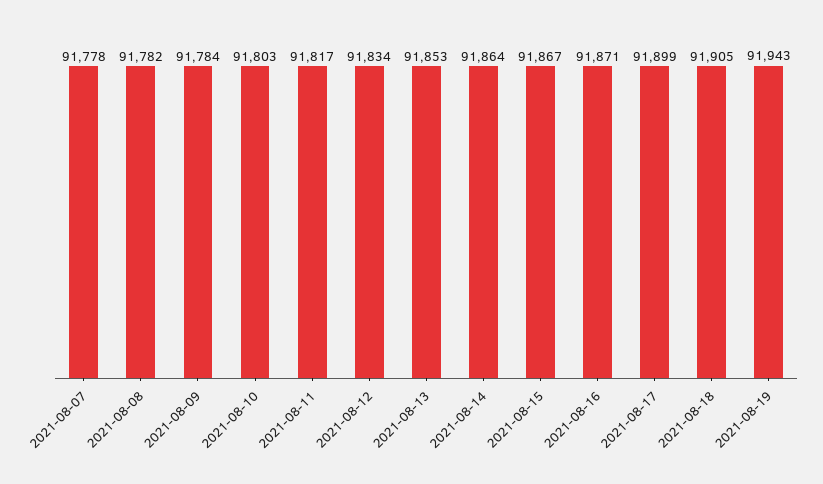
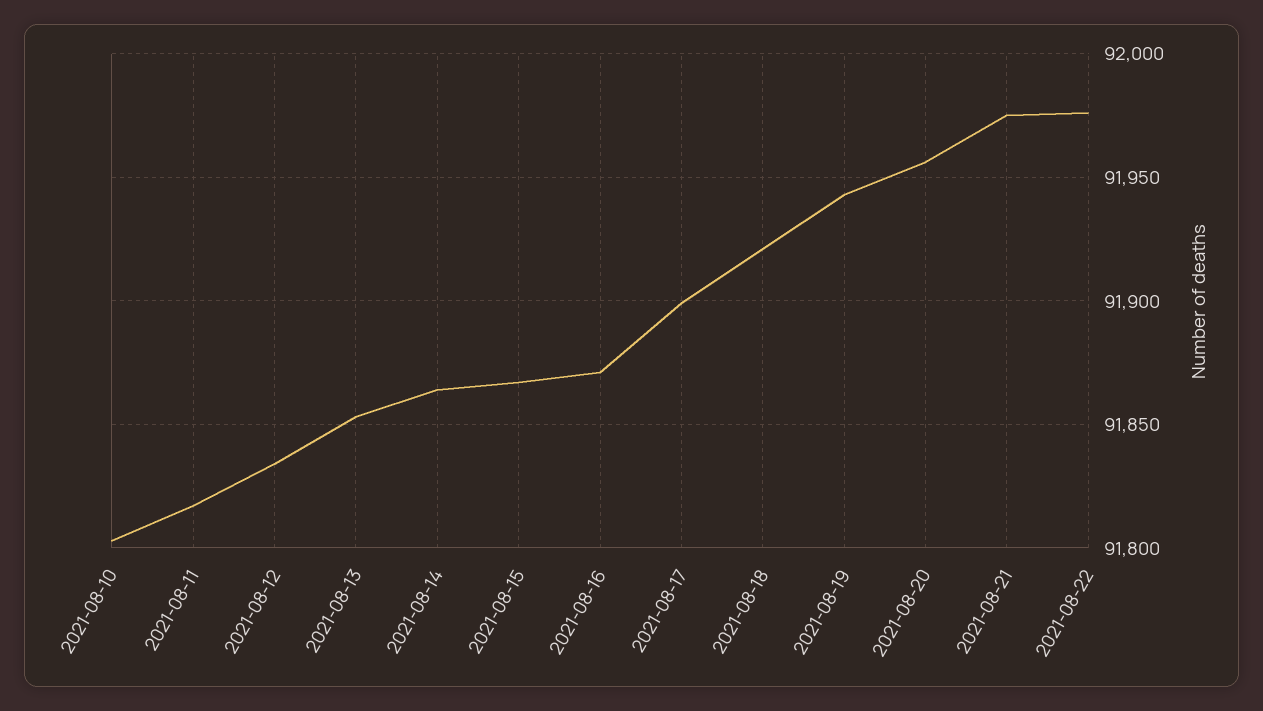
2021-08-07: 91778 -> none
2021-08-08: 91782 -> none
2021-08-09: 91784 -> none
2021-08-18: 91905 -> 91920
2021-08-20: none -> 91955
2021-08-21: none -> 91975
2021-08-22: none -> 91975

